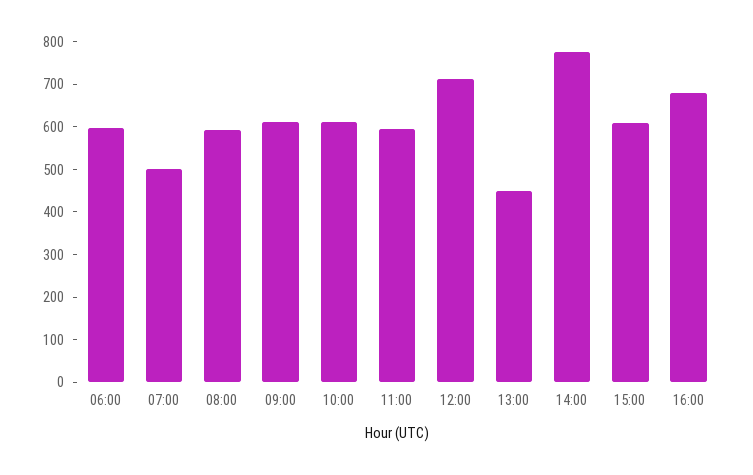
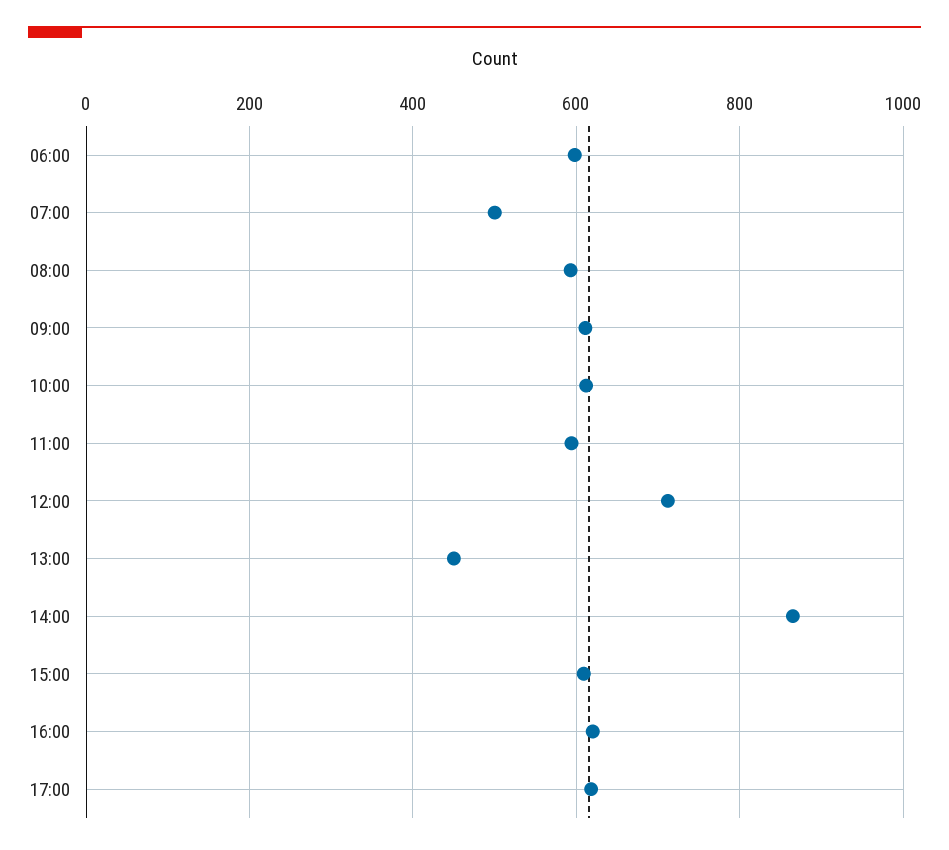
14:00: 780 -> 860
16:00: 680 -> 620
17:00: none -> 620

